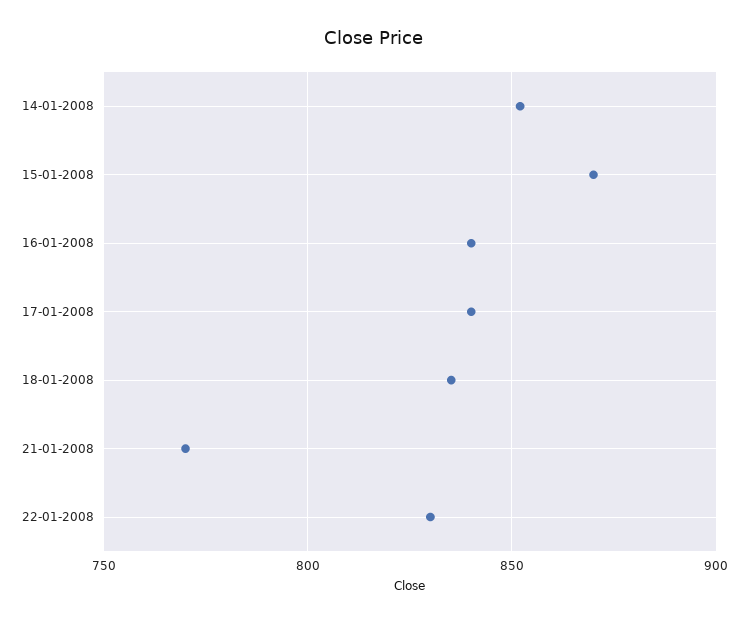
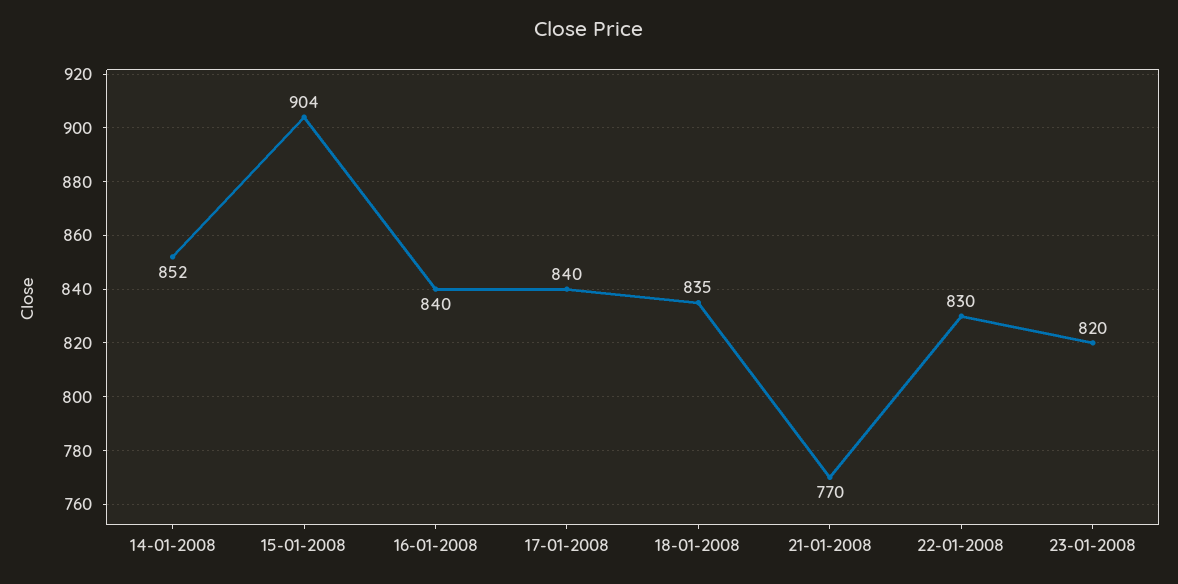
15-01-2008: 870 -> 904
23-01-2008: none -> 820

